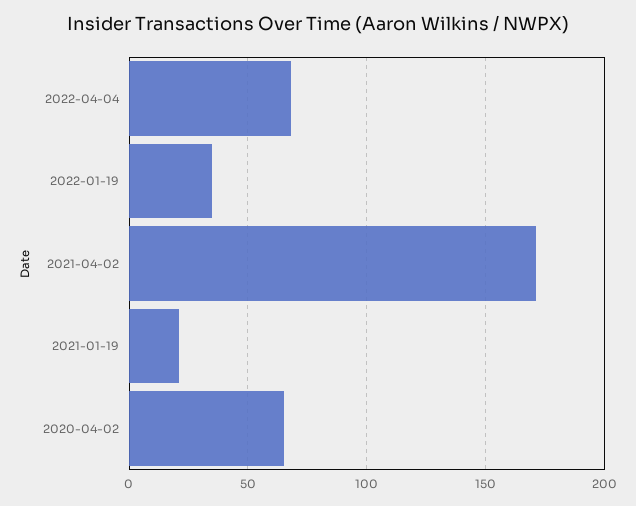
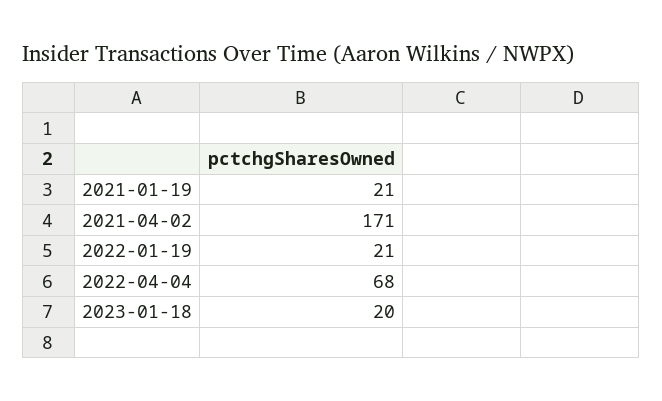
2022-01-19: 35 -> 21
2020-04-02: 65 -> none
2023-01-18: none -> 20

